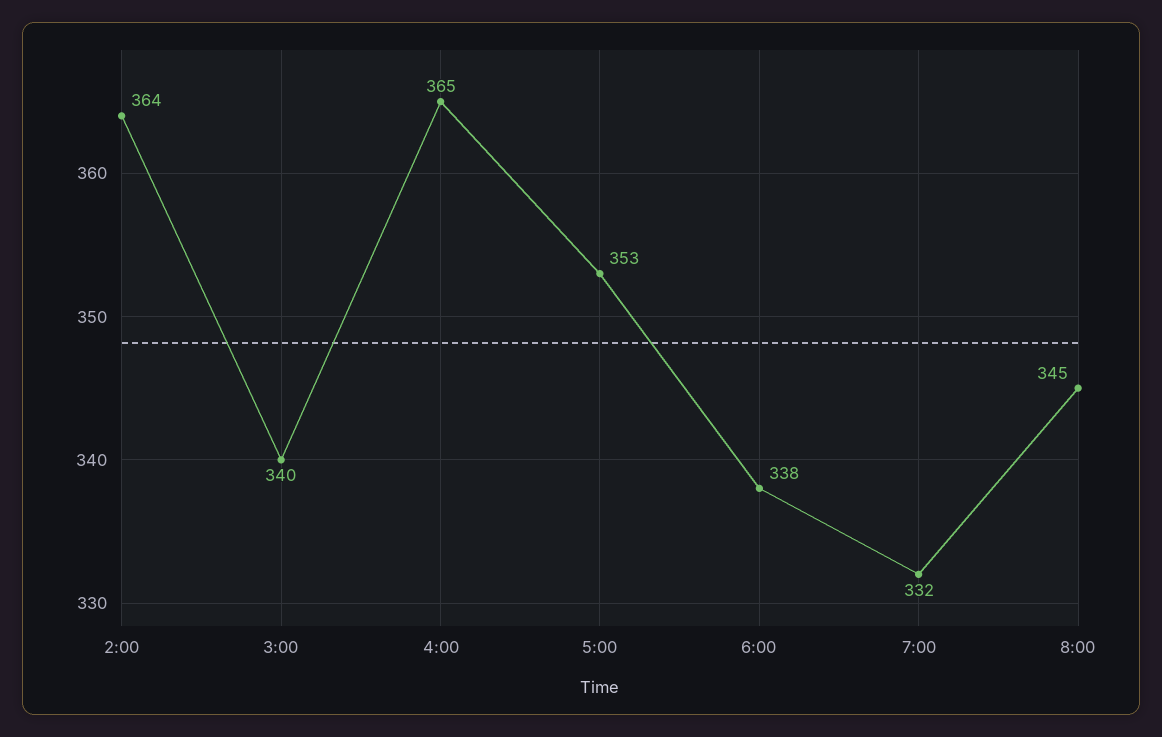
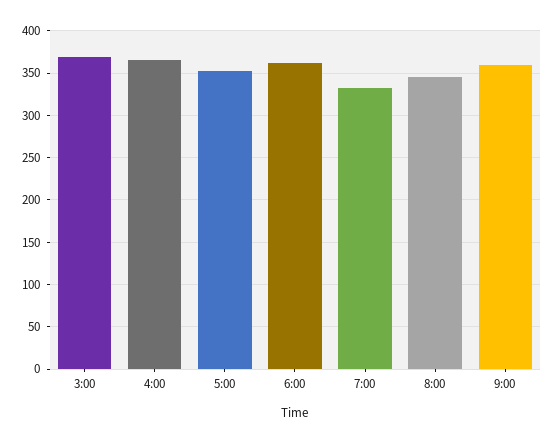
2:00: 364 -> none
3:00: 340 -> 370
6:00: 338 -> 360
9:00: none -> 360

